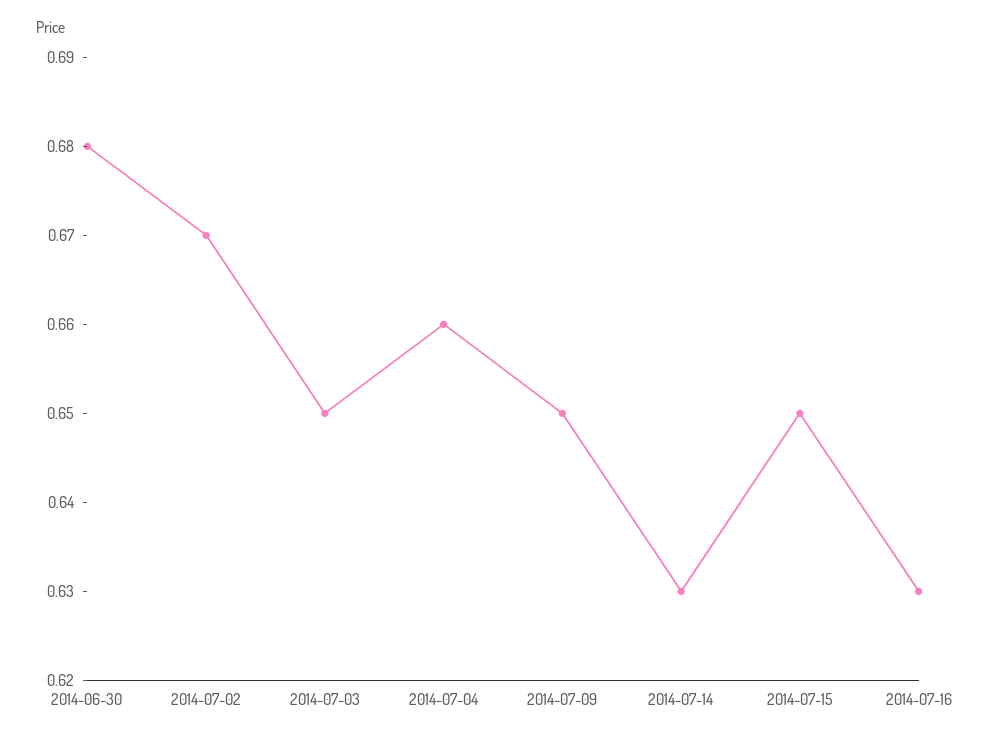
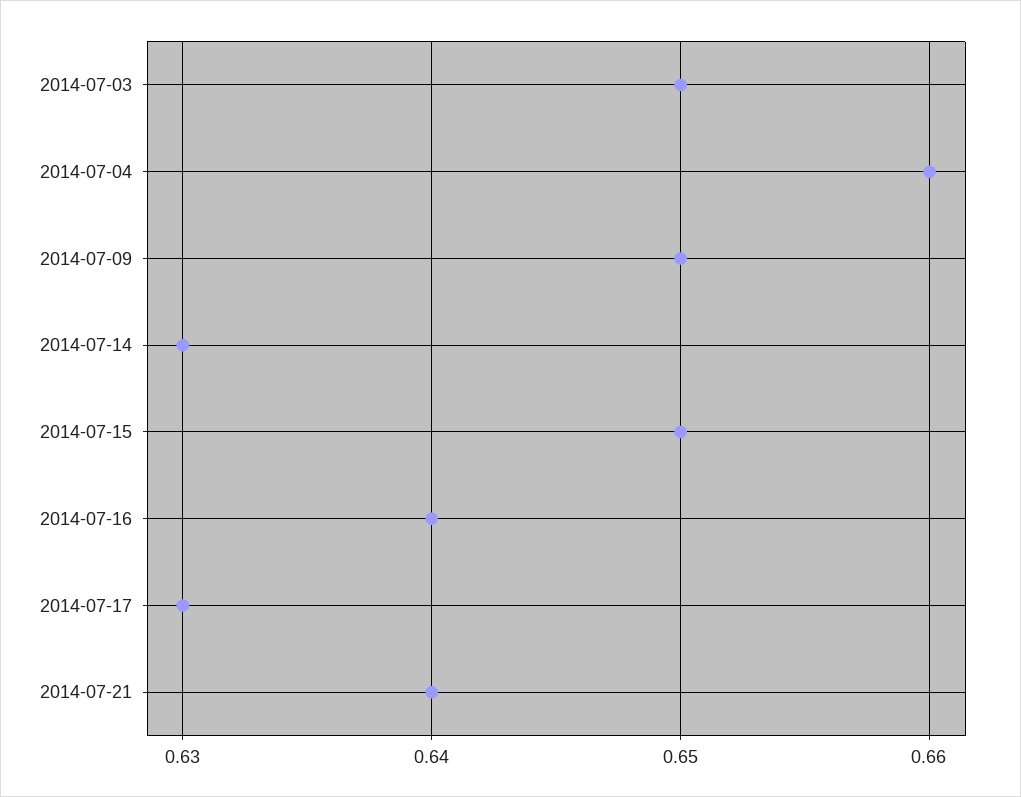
2014-06-30: 0.68 -> none
2014-07-02: 0.67 -> none
2014-07-16: 0.63 -> 0.64
2014-07-17: none -> 0.63
2014-07-21: none -> 0.64

